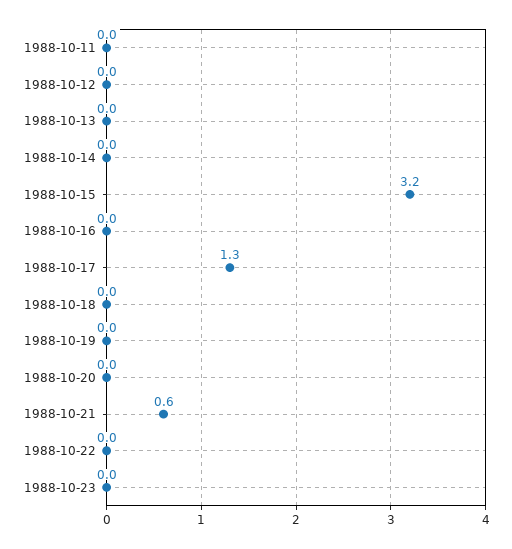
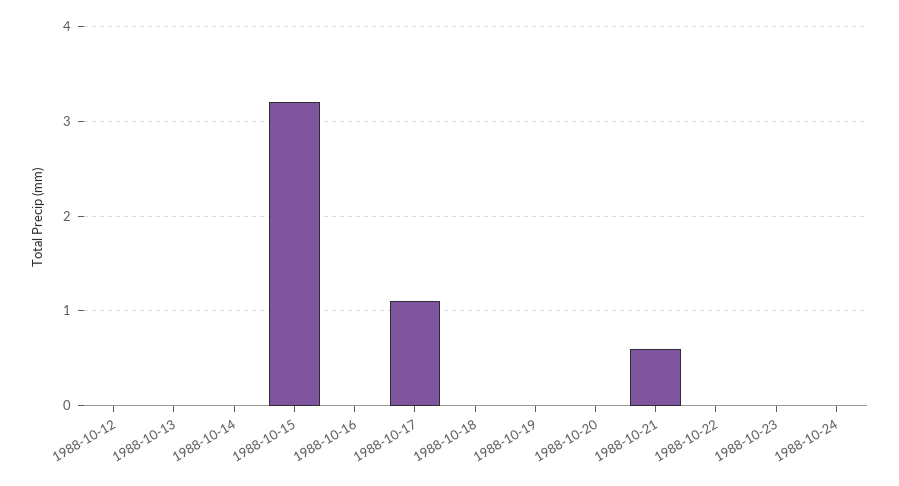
1988-10-11: 0 -> none
1988-10-17: 1.3 -> 1.1
1988-10-24: none -> 0

